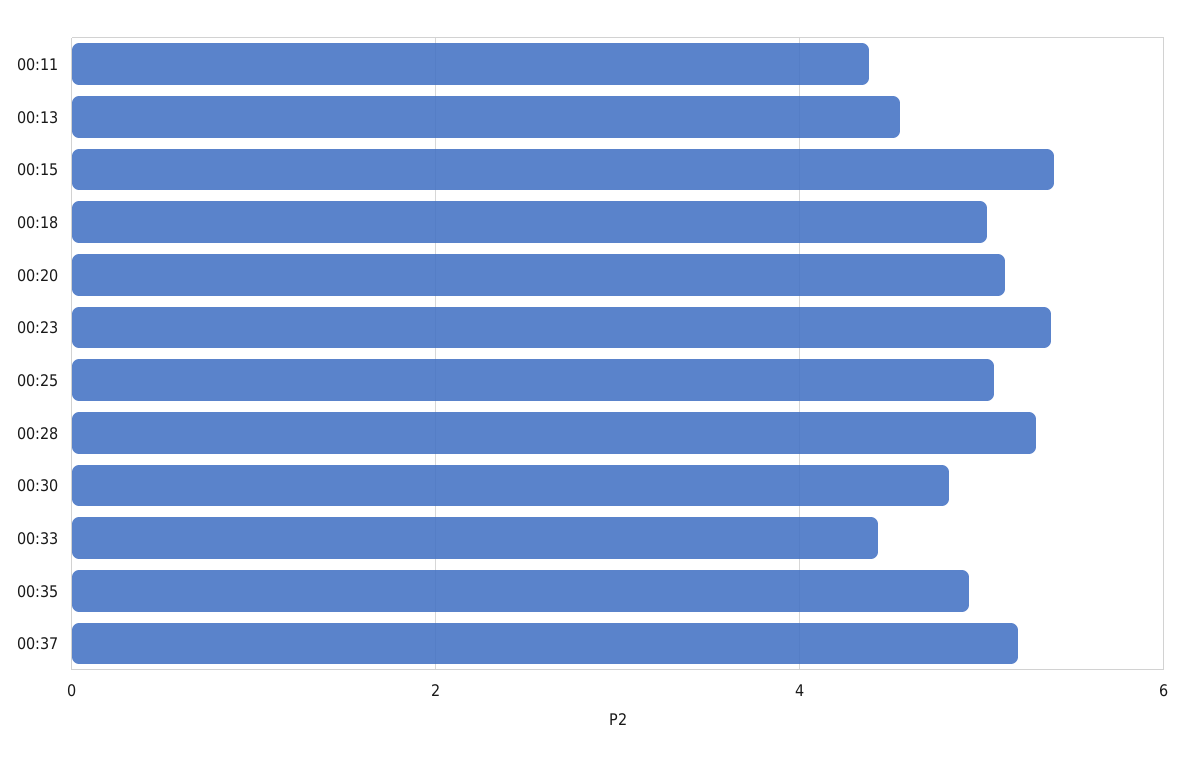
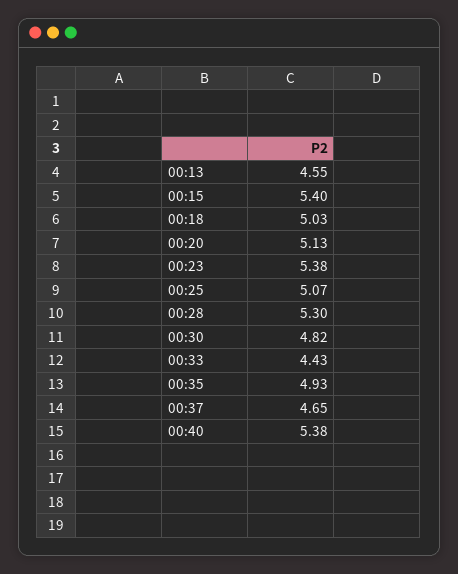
00:11: 4.4 -> none
00:37: 5.2 -> 4.65
00:40: none -> 5.38

